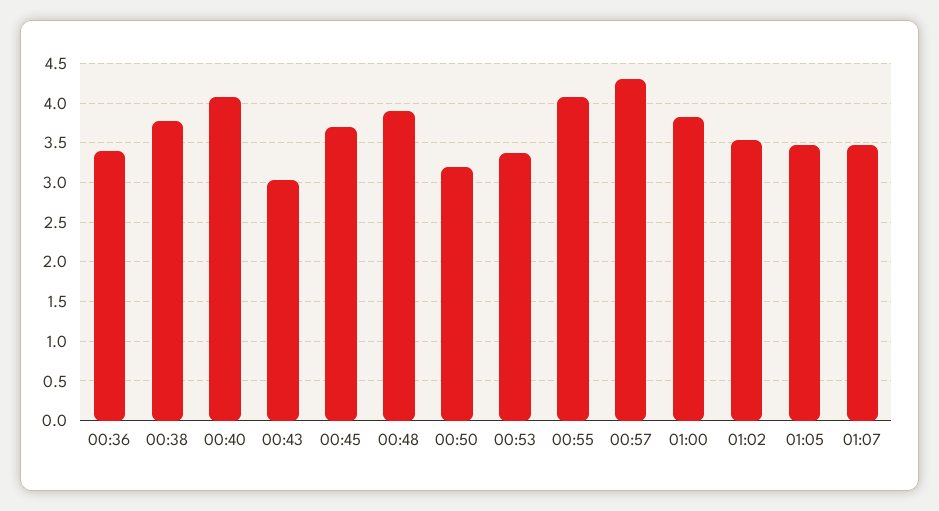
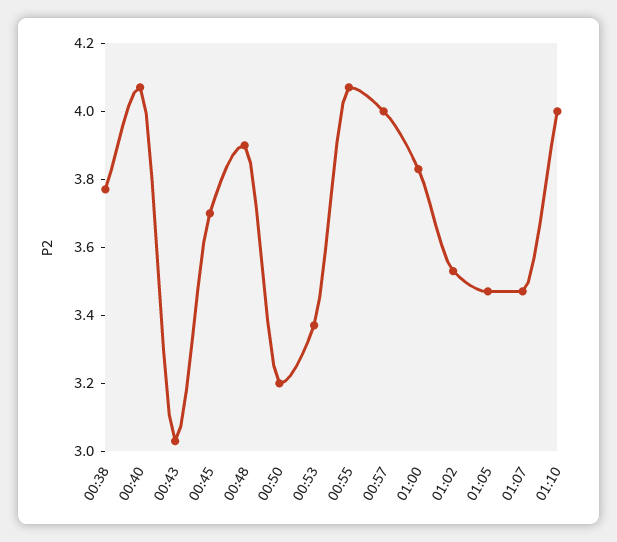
00:36: 3.4 -> none
00:57: 4.3 -> 4
01:10: none -> 4

